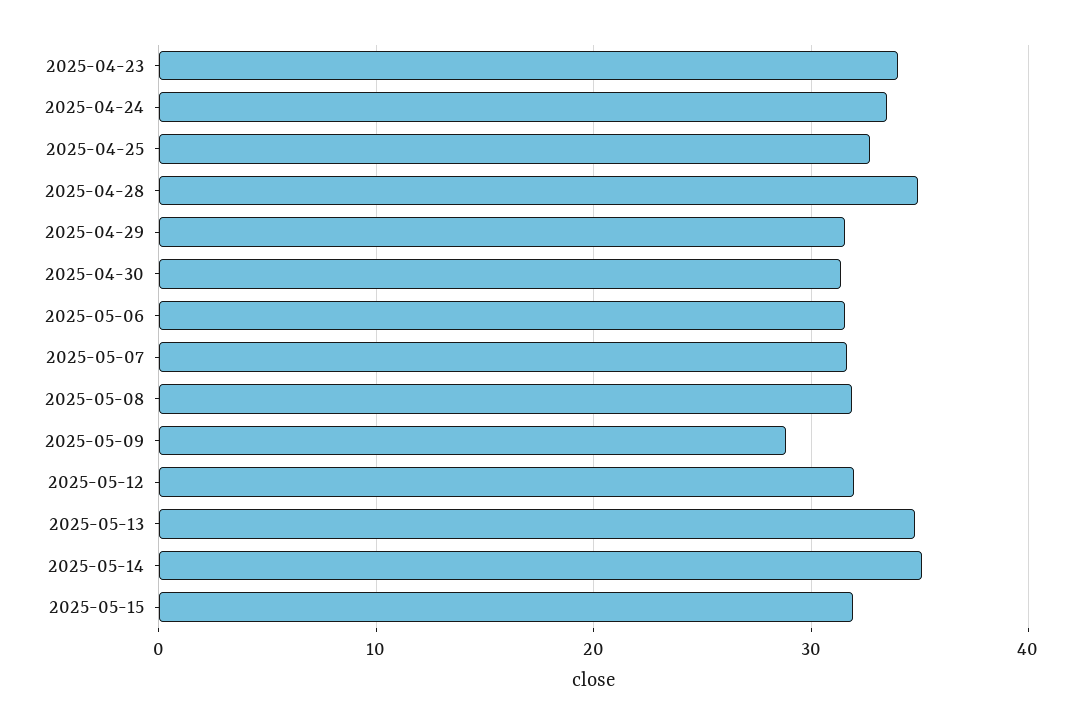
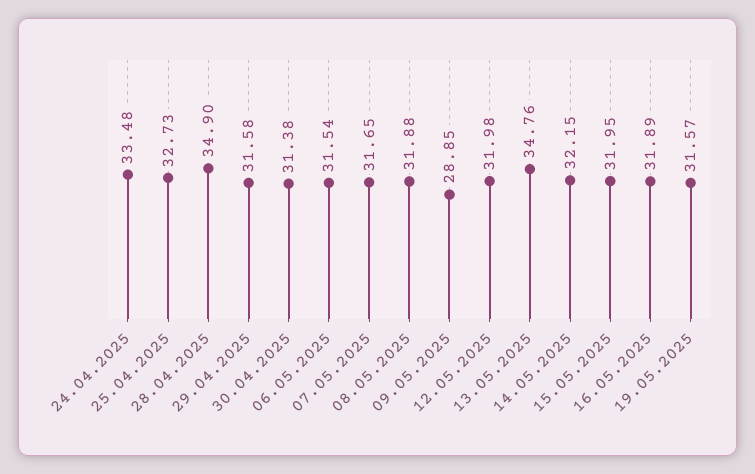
2025-04-23: 34 -> none
2025-05-14: 35 -> 32.15
16.05.2025: none -> 31.89
19.05.2025: none -> 31.57

